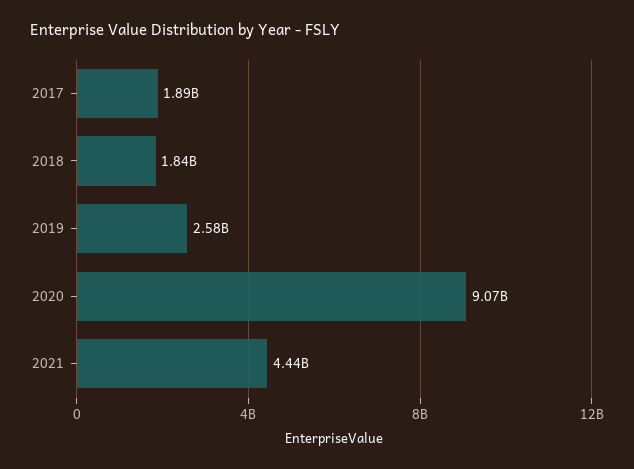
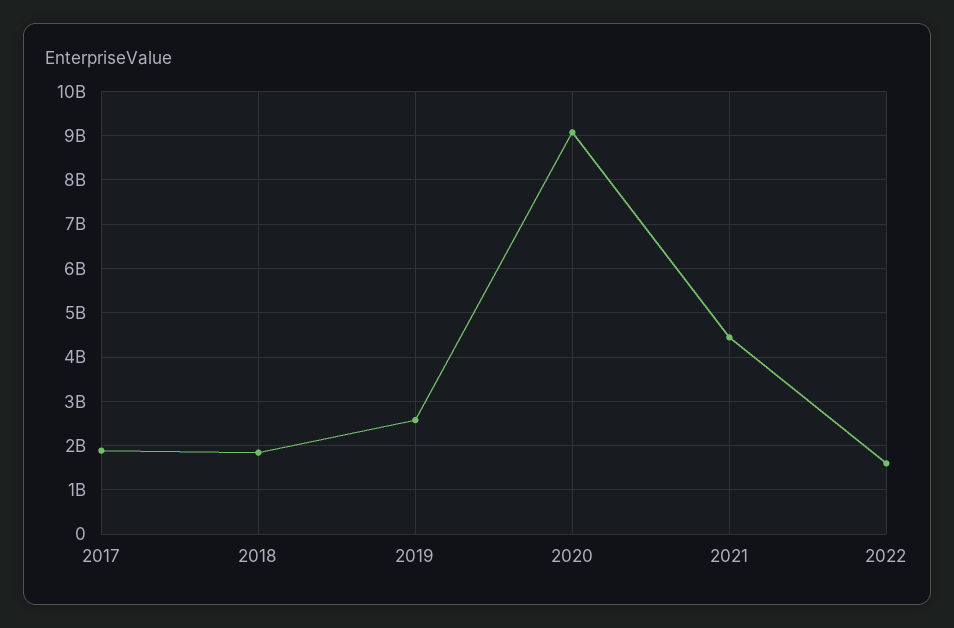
2022: none -> 1600000000

